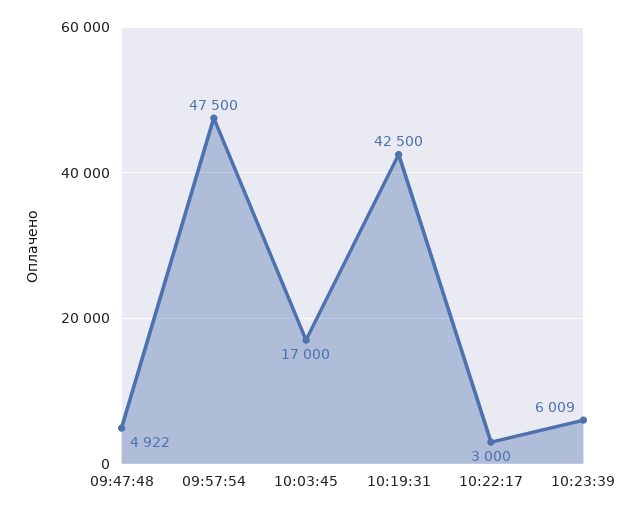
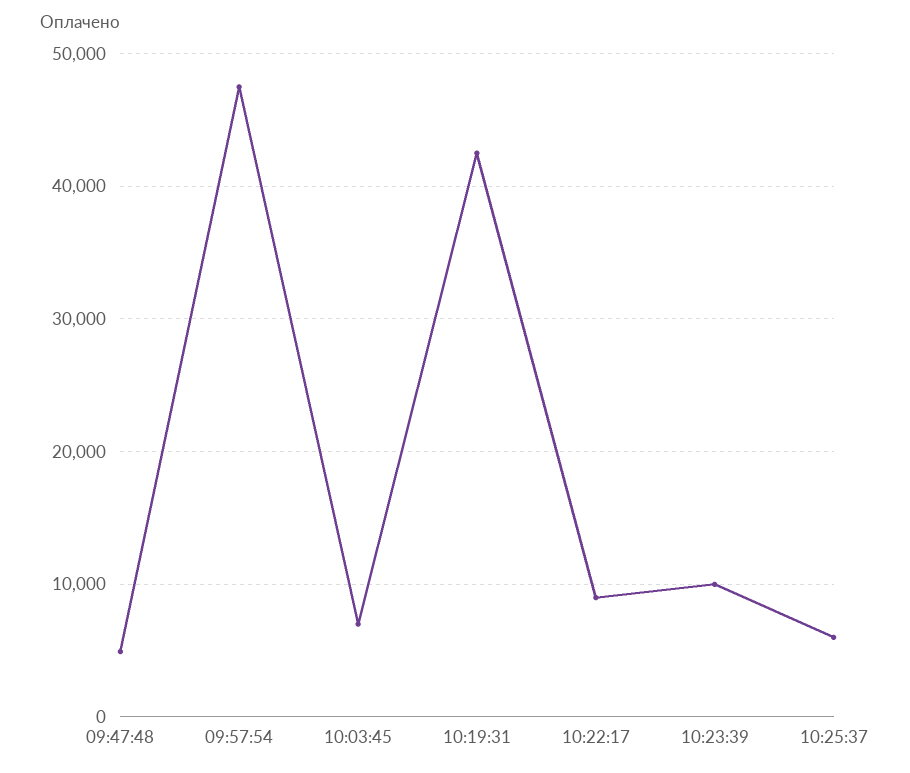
10:03:45: 17000 -> 7000
10:22:17: 3000 -> 9000
10:23:39: 6009 -> 10000
10:25:37: none -> 6000

